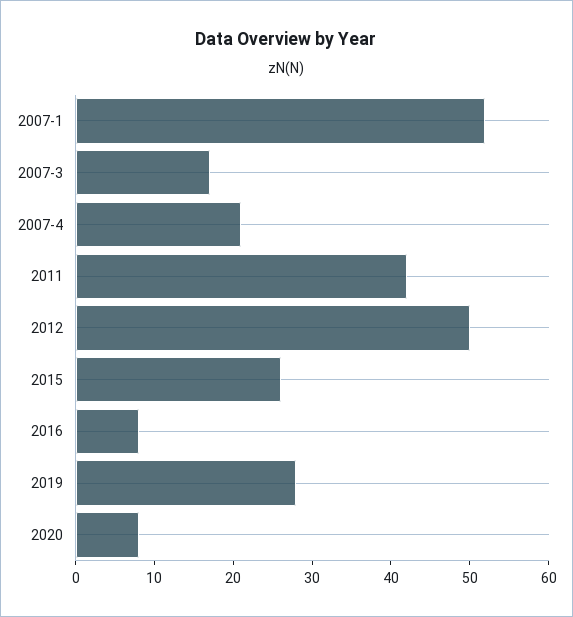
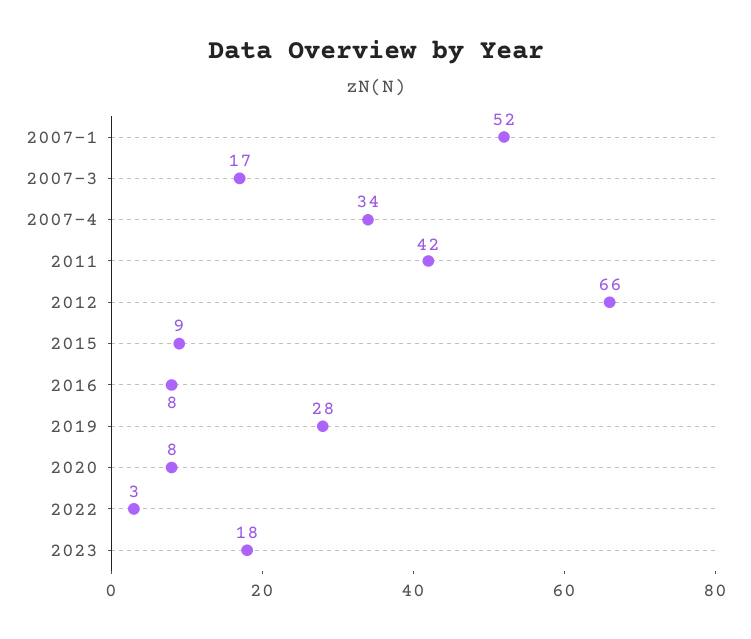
2007-4: 20 -> 34
2012: 50 -> 66
2015: 25 -> 9
2022: none -> 3
2023: none -> 18

